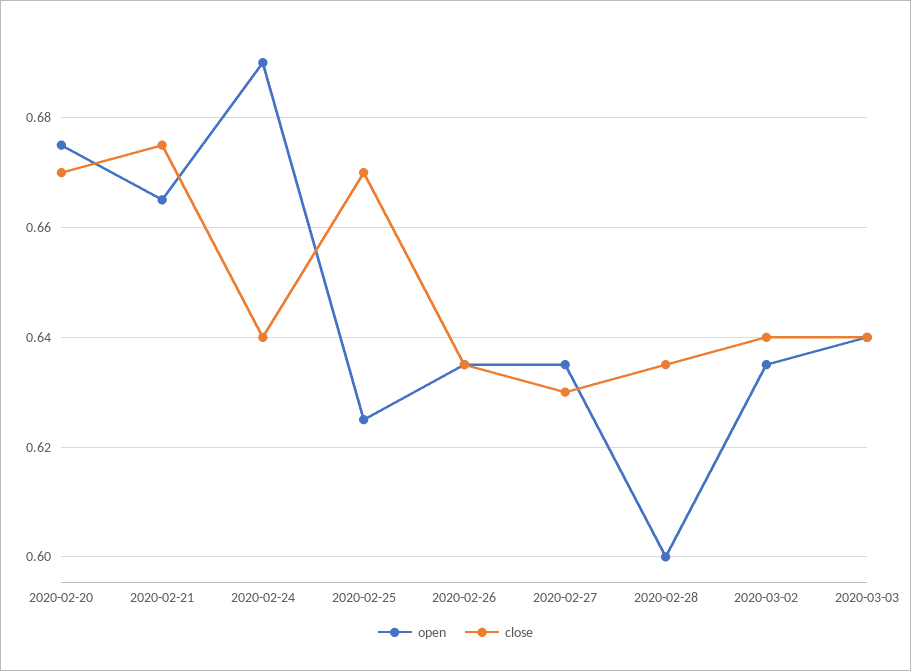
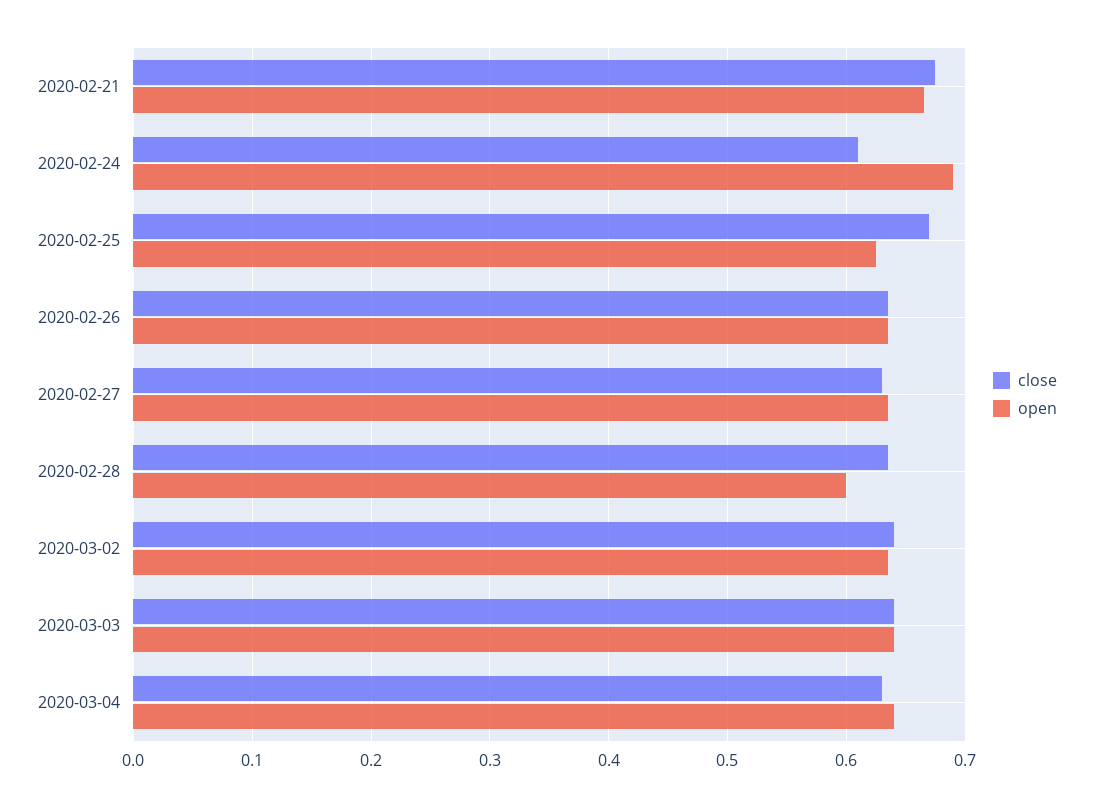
open, 2020-02-20: 0.675 -> none
close, 2020-02-20: 0.67 -> none
close, 2020-02-24: 0.64 -> 0.61
close, 2020-03-04: none -> 0.63
open, 2020-03-04: none -> 0.64

